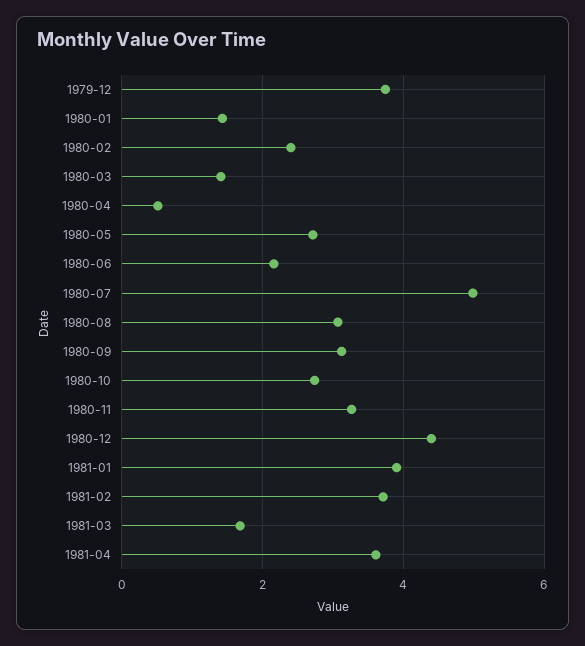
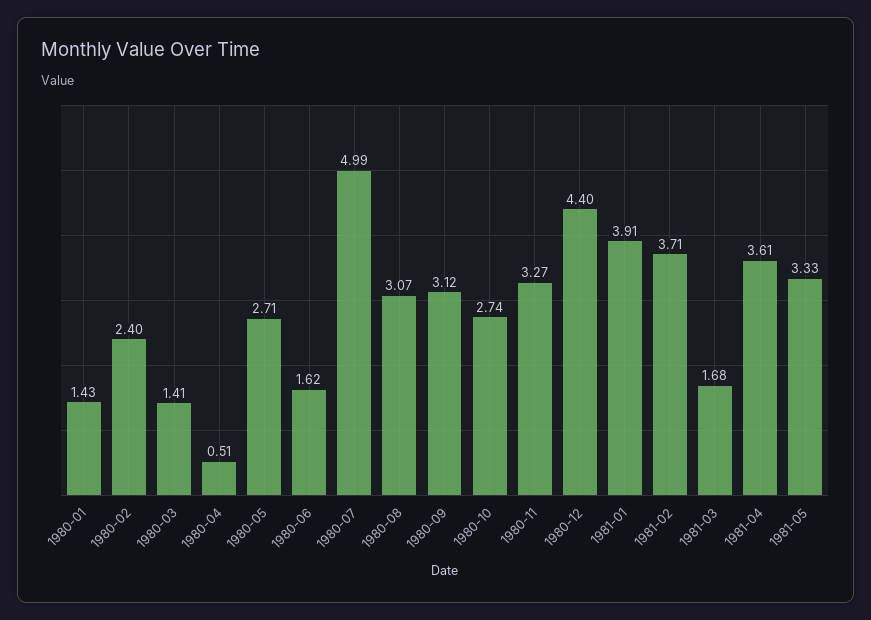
1979-12: 3.8 -> none
1980-06: 2.2 -> 1.62
1981-05: none -> 3.33

